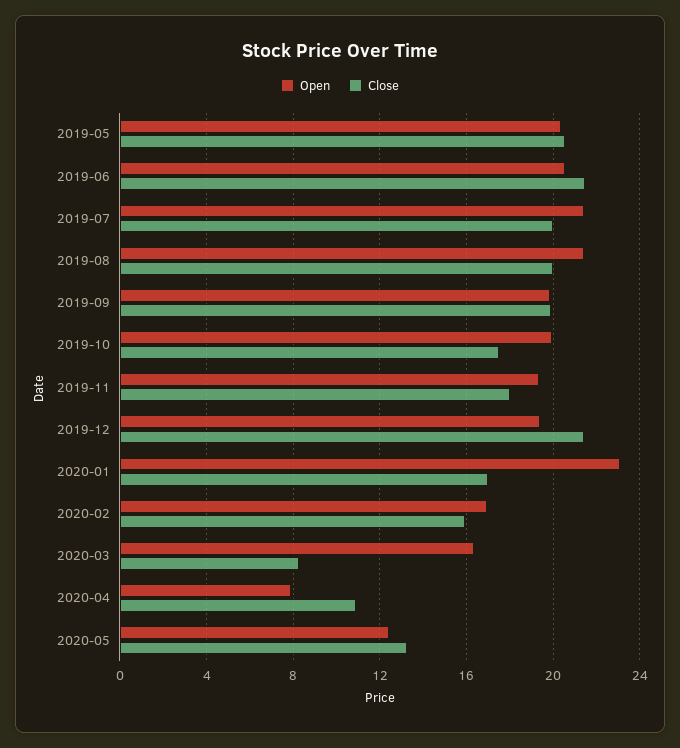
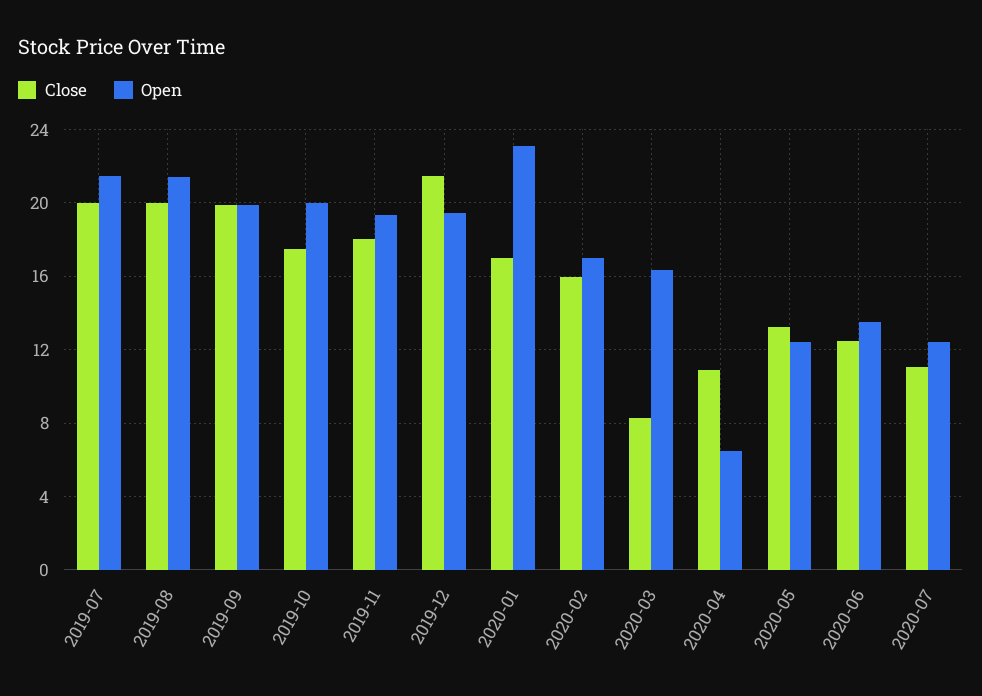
Open, 2019-05: 20.5 -> none
Close, 2019-05: 20.5 -> none
Open, 2019-06: 20.5 -> none
Close, 2019-06: 21.5 -> none
Open, 2020-04: 8 -> 6.5
Close, 2020-06: none -> 12.5
Open, 2020-06: none -> 13.5
Close, 2020-07: none -> 11
Open, 2020-07: none -> 12.5

